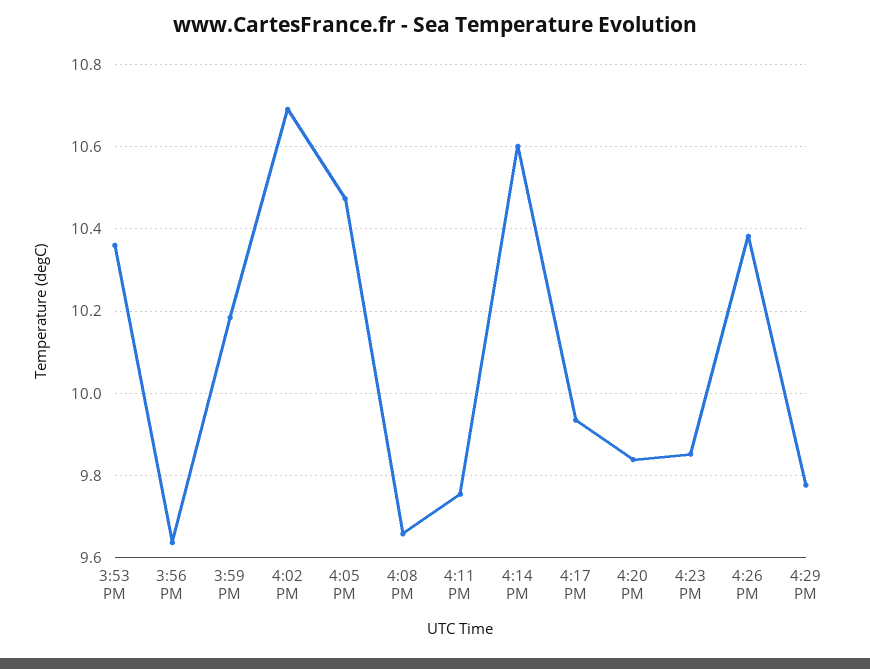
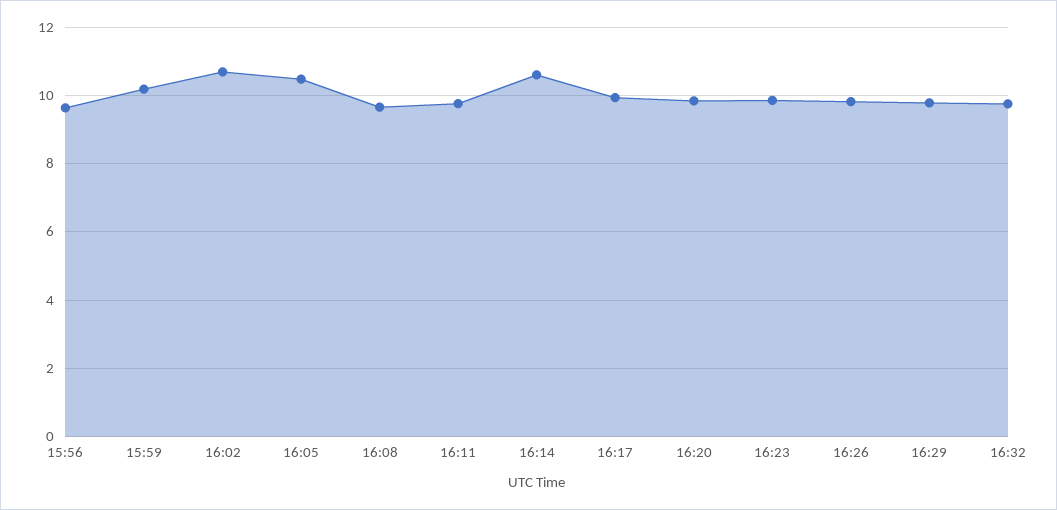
3:53 PM: 10.36 -> none
4:26 PM: 10.38 -> 9.8
16:32: none -> 9.8

